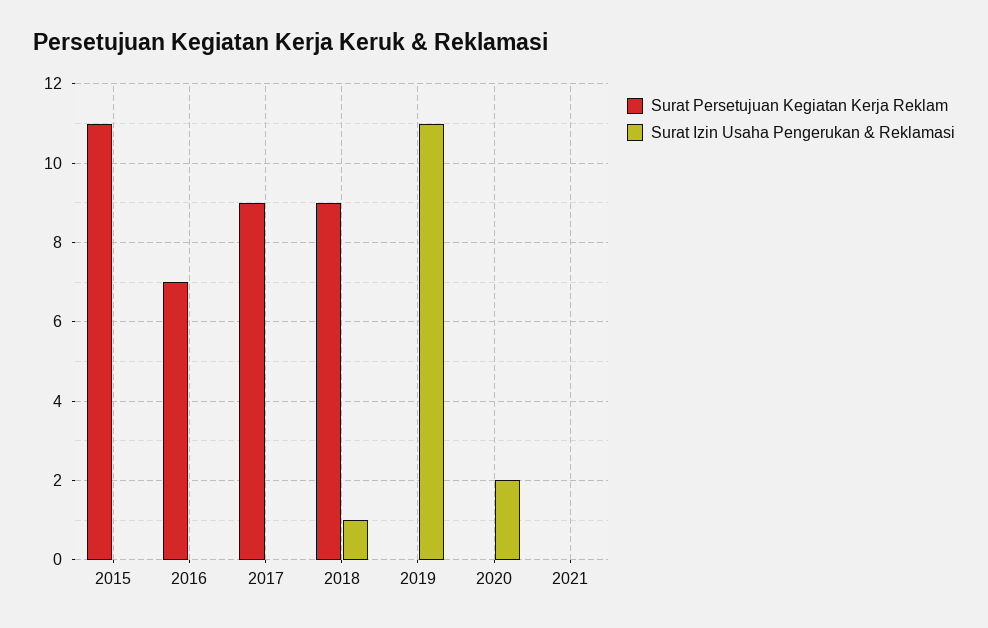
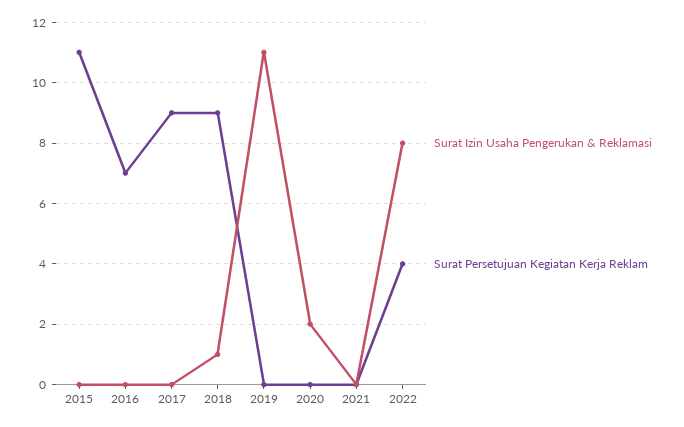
Surat Izin Usaha Pengerukan & Reklamasi, 2022: none -> 8
Surat Persetujuan Kegiatan Kerja Reklam, 2022: none -> 4

